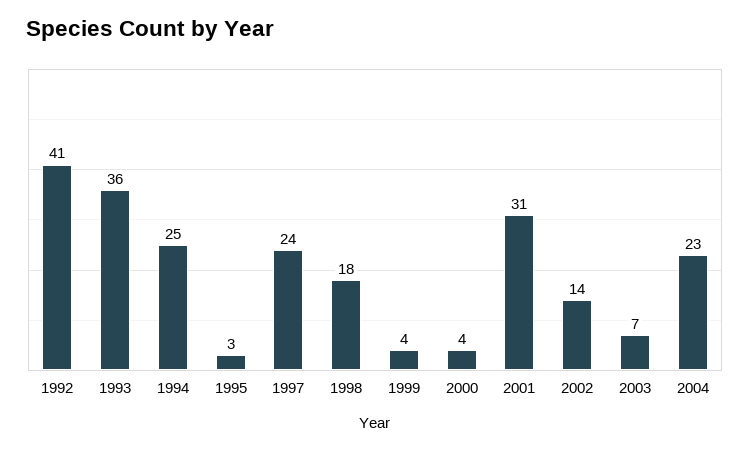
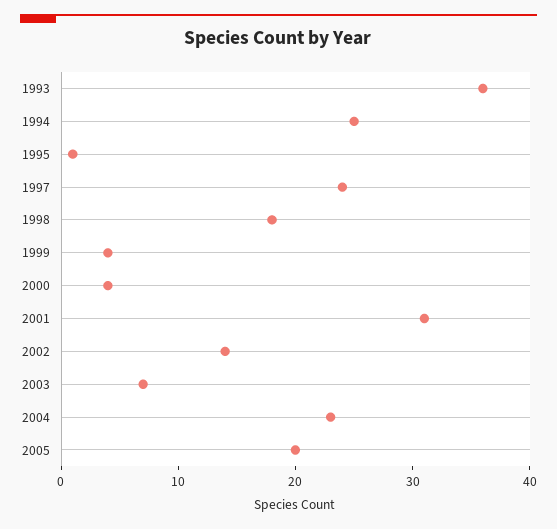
1992: 41 -> none
1995: 3 -> 1
2005: none -> 20

